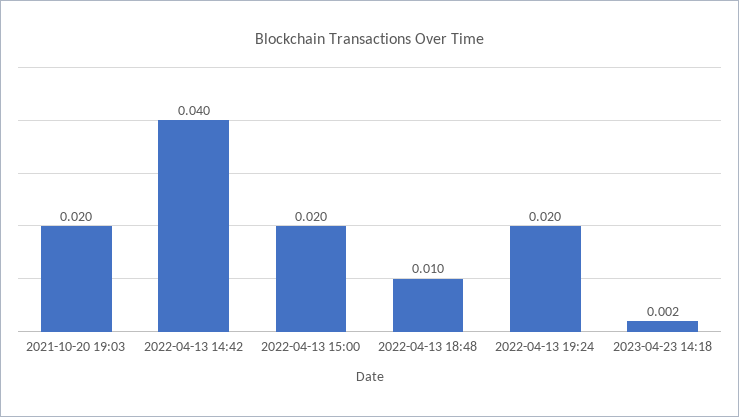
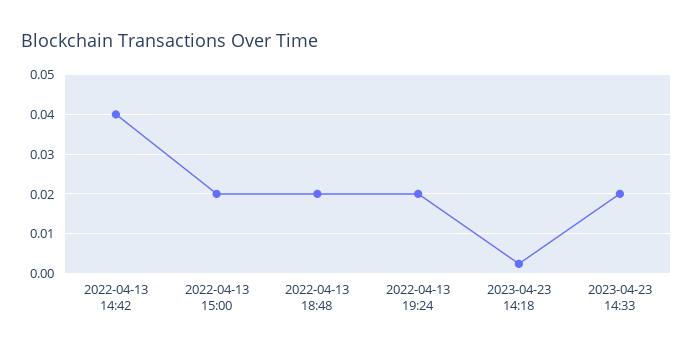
2021-10-20 19:03: 0.02 -> none
2022-04-13 18:48: 0.01 -> 0.02
2023-04-23 14:33: none -> 0.02

